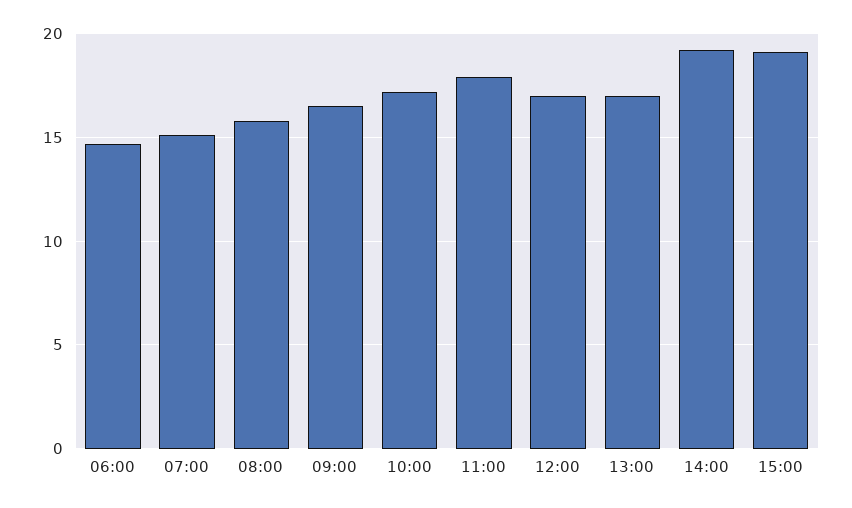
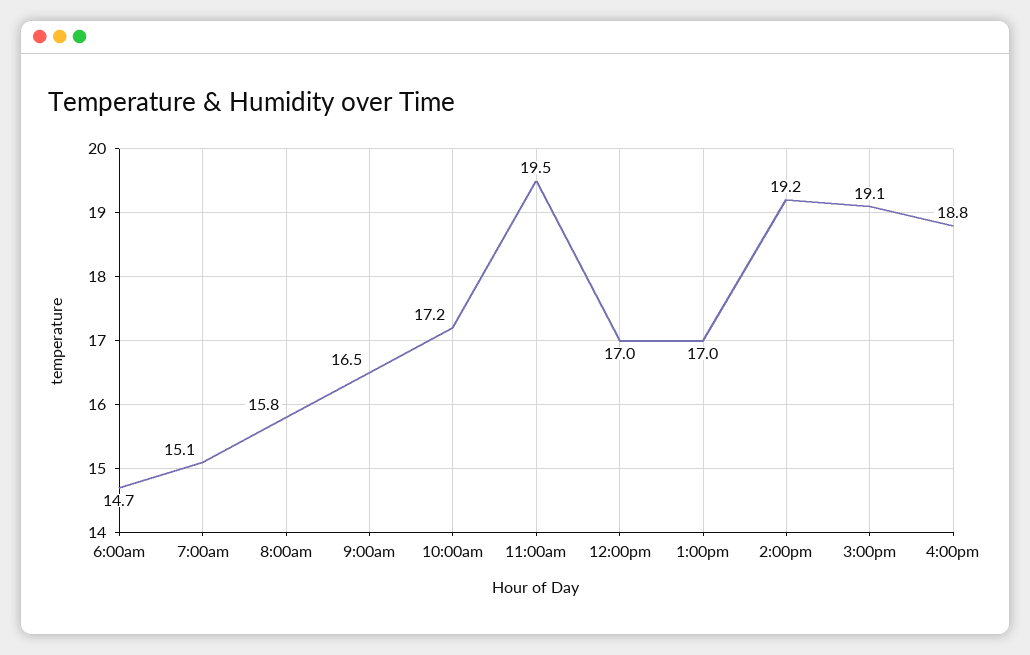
11:00: 18 -> 19.5
4:00pm: none -> 18.8

